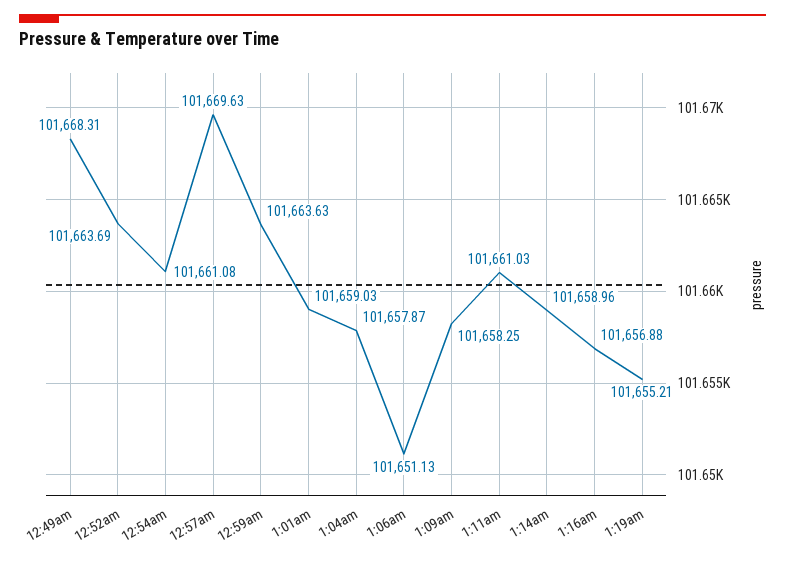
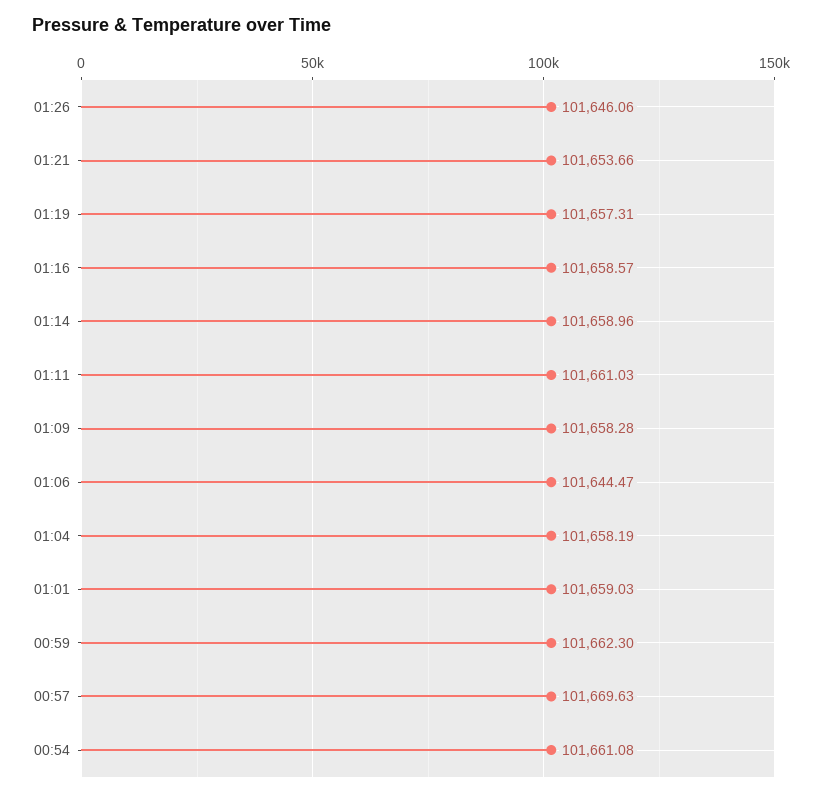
12:49am: 101668.31 -> none
12:52am: 101663.69 -> none
12:59am: 101663.63 -> 101662.3
1:04am: 101657.87 -> 101658.19
1:06am: 101651.13 -> 101644.47
1:09am: 101658.25 -> 101658.28
1:16am: 101656.88 -> 101658.57
1:19am: 101655.21 -> 101657.31
01:26: none -> 101646.06
01:21: none -> 101653.66

